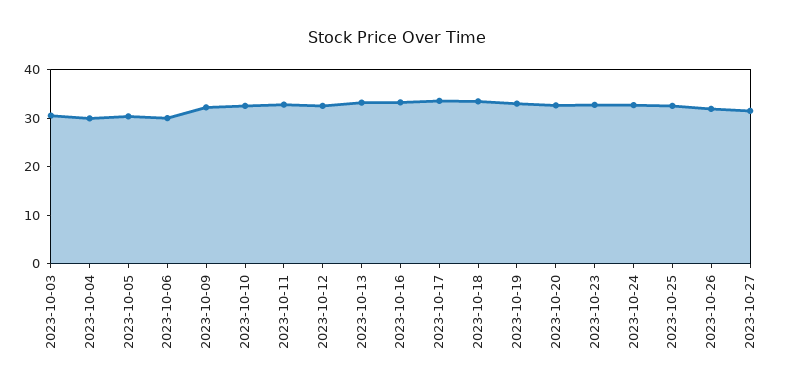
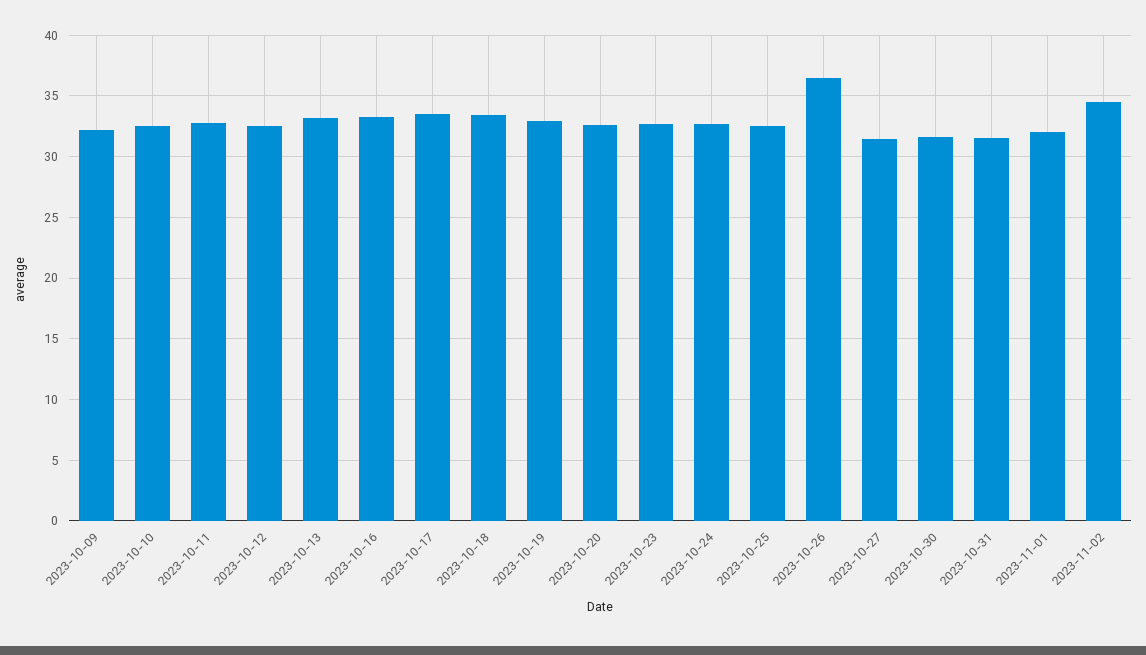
2023-10-03: 30 -> none
2023-10-04: 30 -> none
2023-10-05: 30 -> none
2023-10-06: 30 -> none
2023-10-26: 32 -> 36.5
2023-10-30: none -> 31.5
2023-10-31: none -> 31.5
2023-11-01: none -> 32
2023-11-02: none -> 34.5

